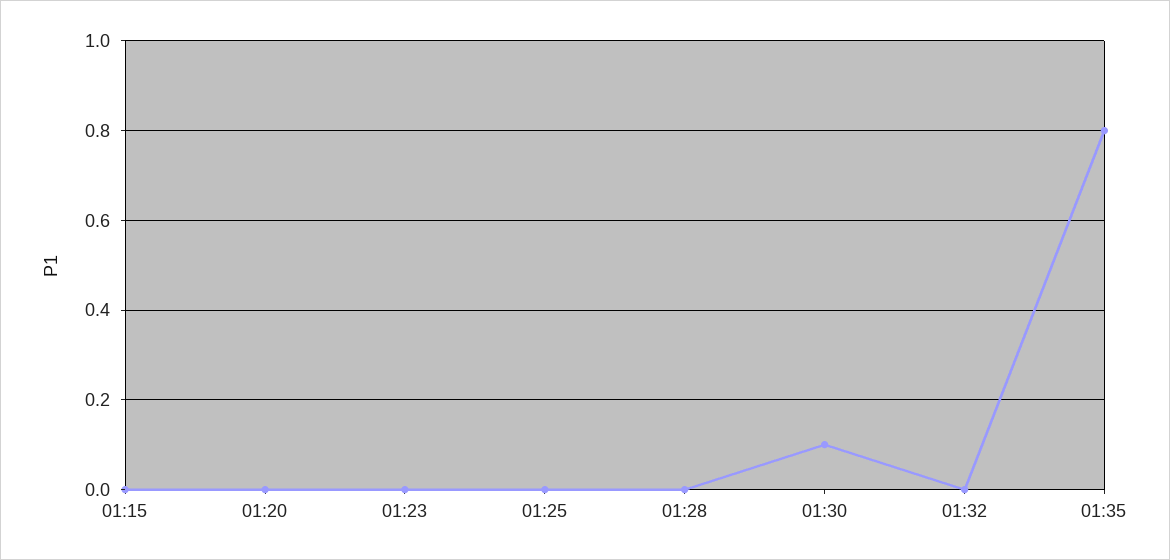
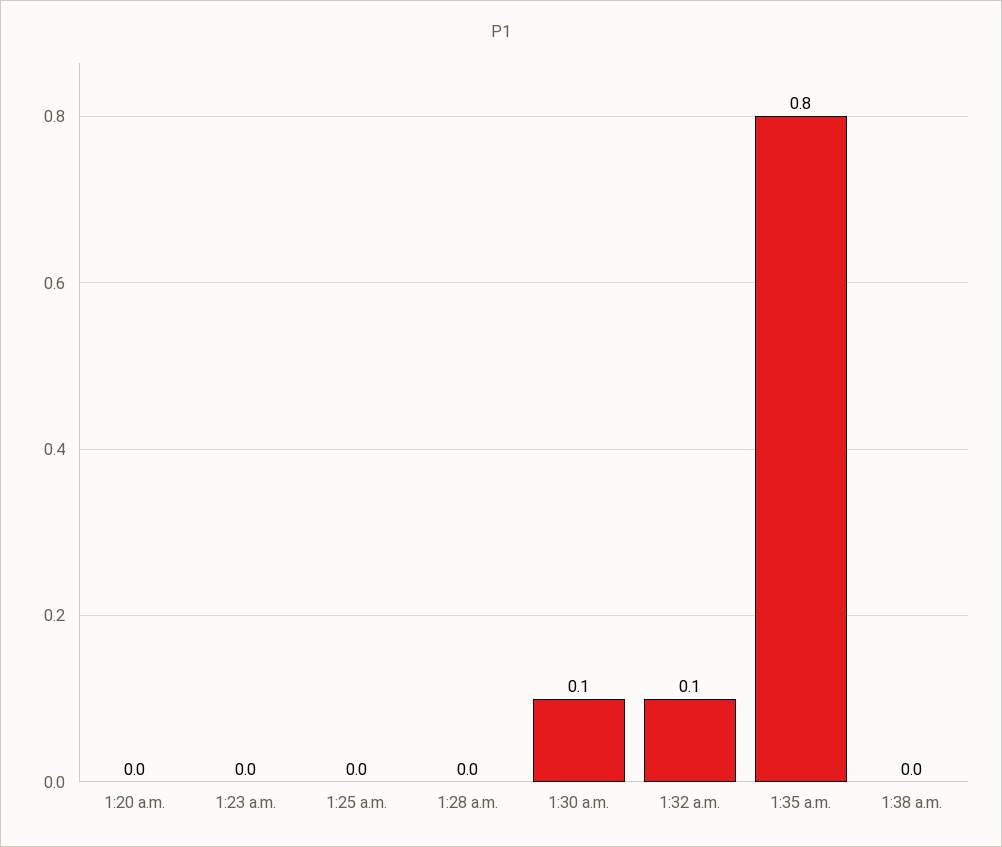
01:15: 0 -> none
01:32: 0 -> 0.1
1:38 a.m.: none -> 0

